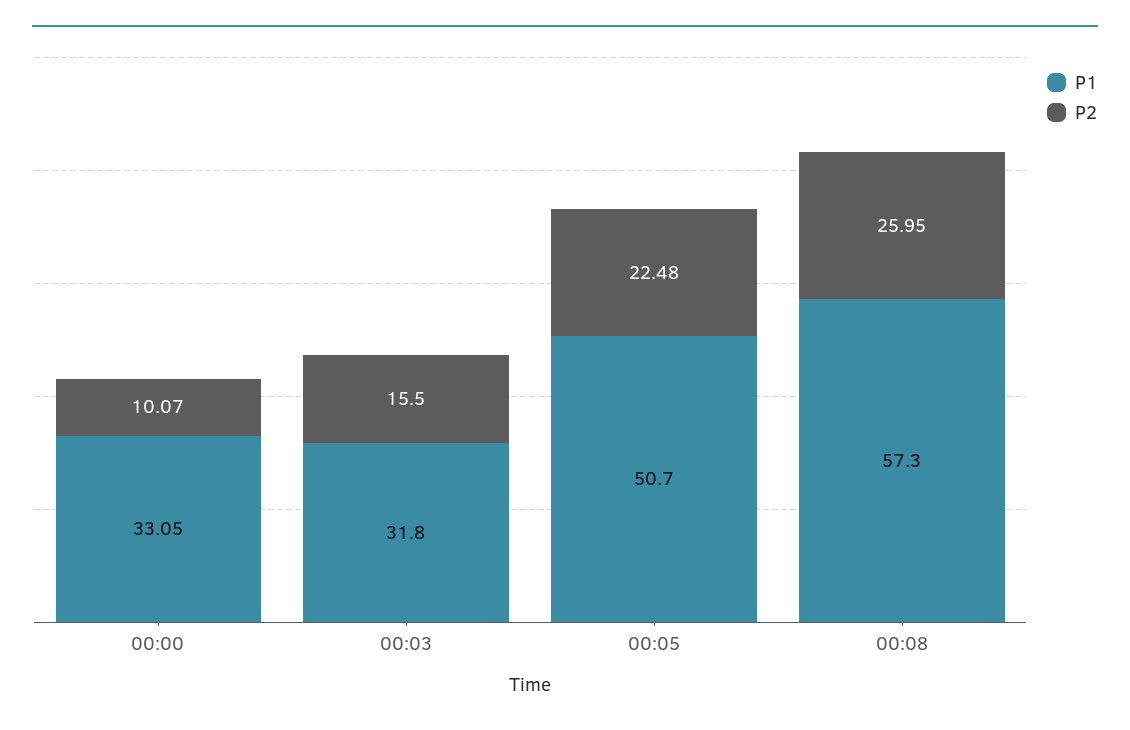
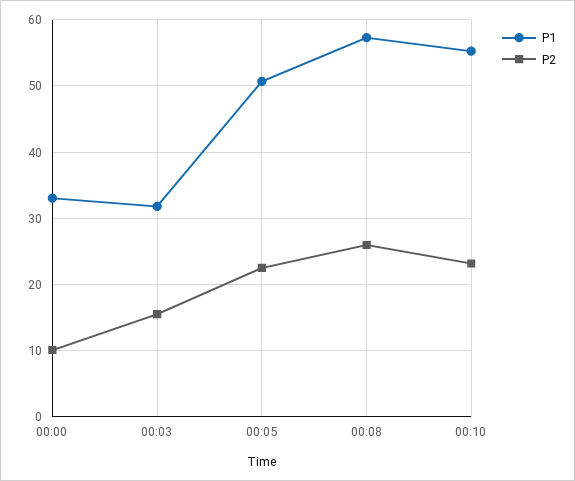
P1, 00:10: none -> 55
P2, 00:10: none -> 23

